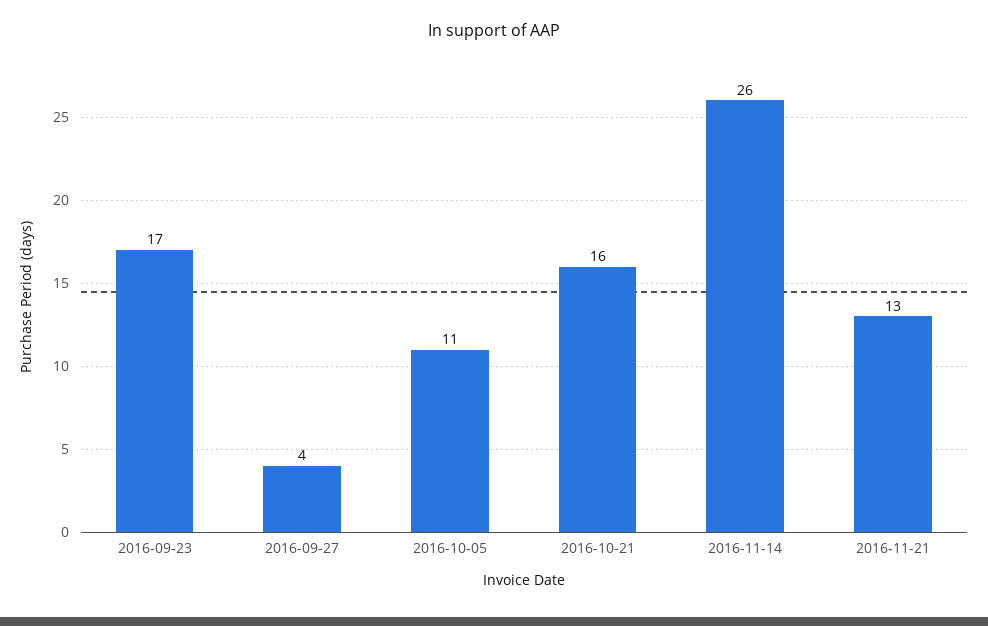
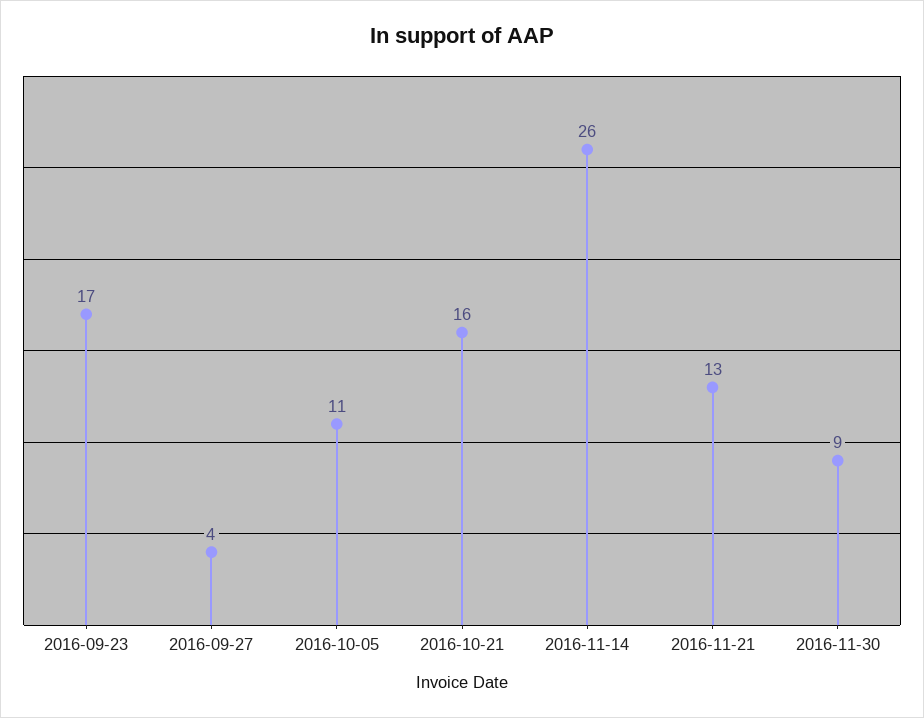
2016-11-30: none -> 9

